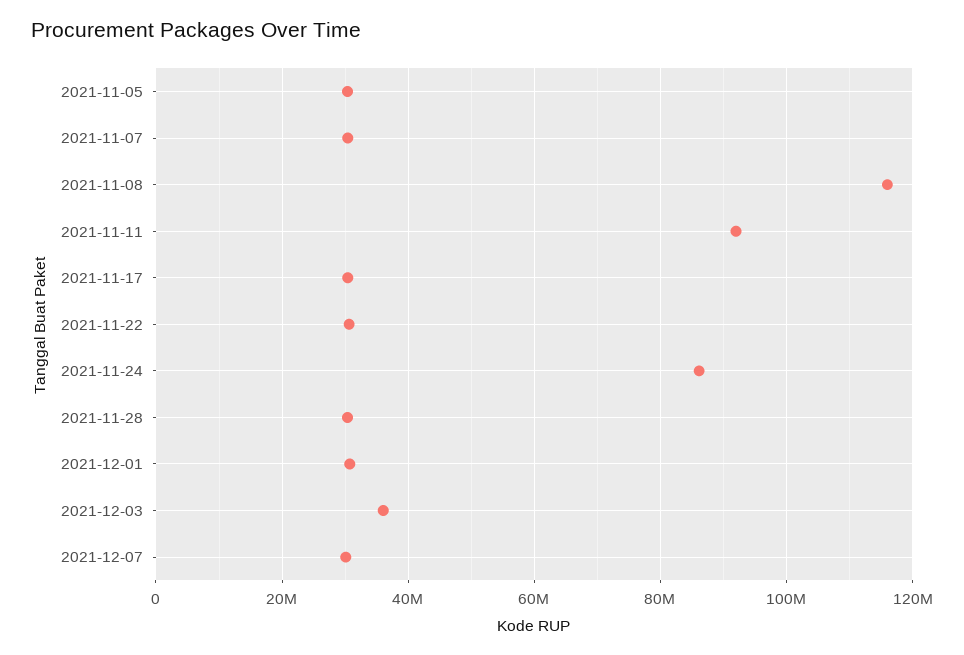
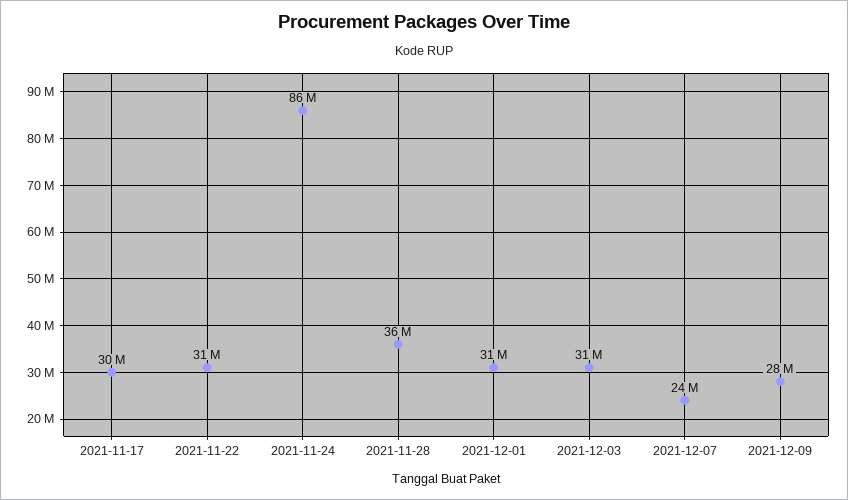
2021-11-05: 30000000 -> none
2021-11-07: 30000000 -> none
2021-11-08: 116000000 -> none
2021-11-11: 92000000 -> none
2021-11-28: 30000000 -> 36000000
2021-12-03: 36000000 -> 31000000
2021-12-07: 30000000 -> 24000000
2021-12-09: none -> 28000000

